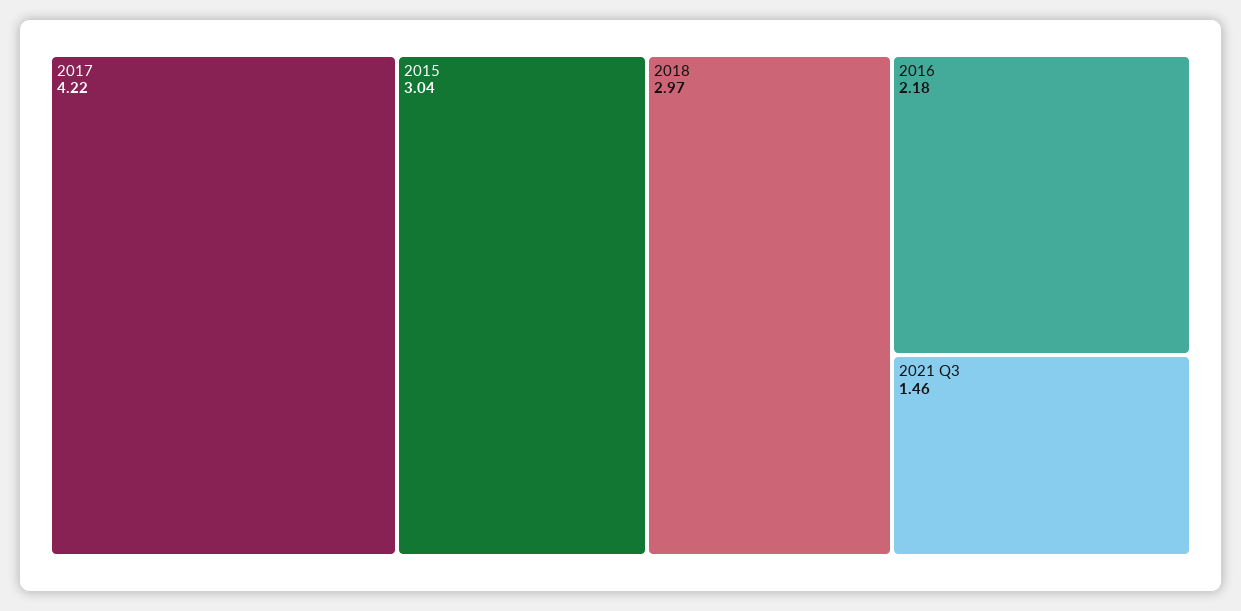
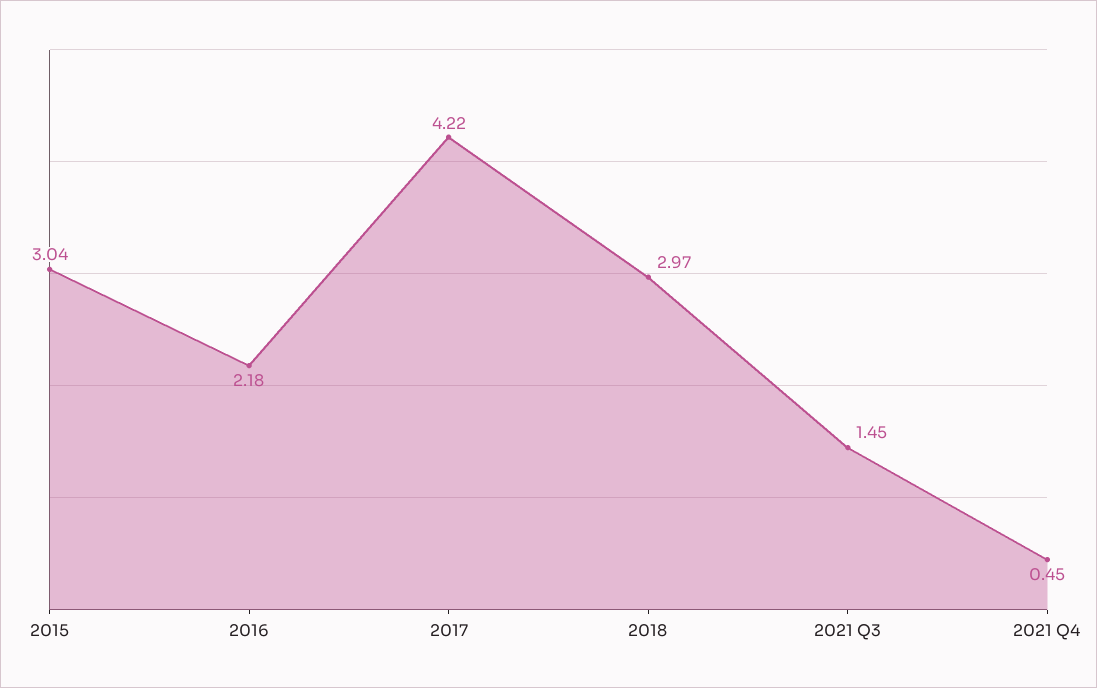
2021 Q3: 1.46 -> 1.45
2021 Q4: none -> 0.45

